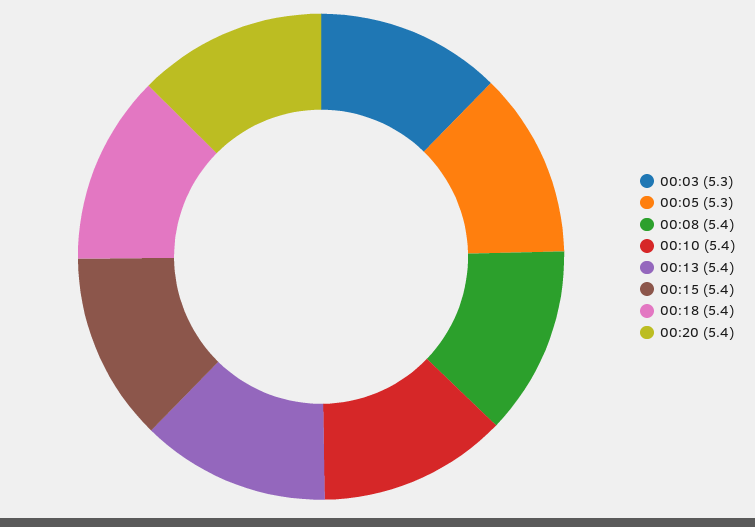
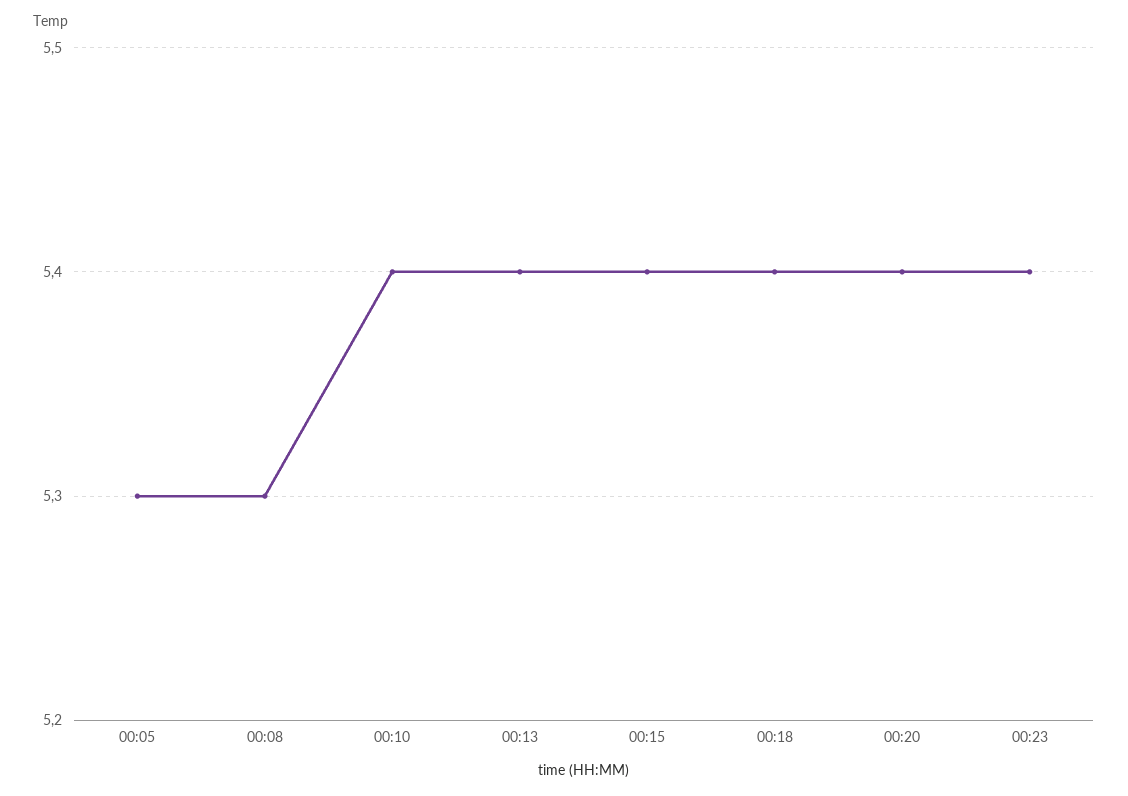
00:03: 5.3 -> none
00:08: 5.4 -> 5.3
00:23: none -> 5.4

